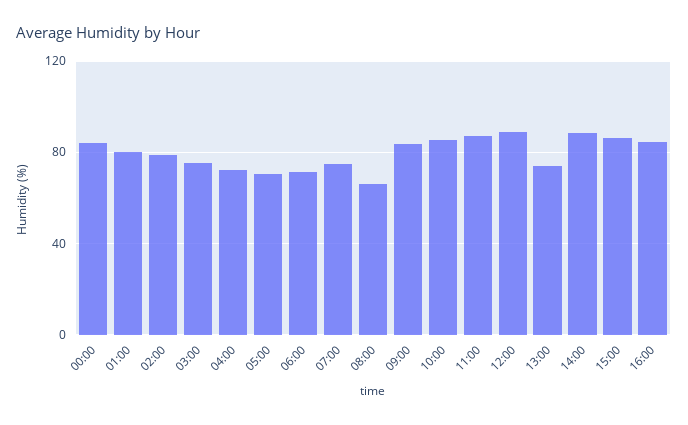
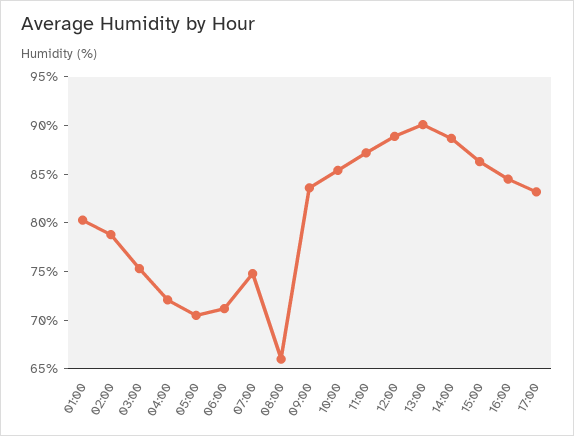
00:00: 85 -> none
13:00: 75 -> 90
17:00: none -> 83

